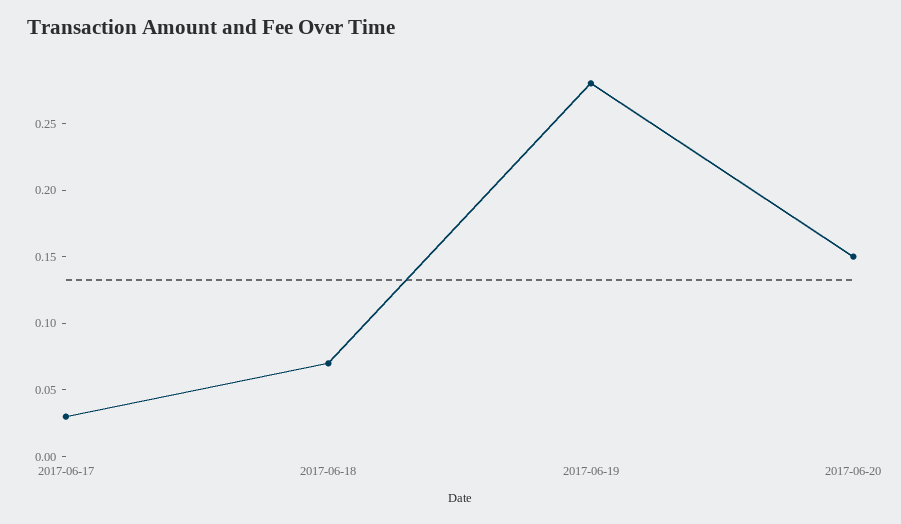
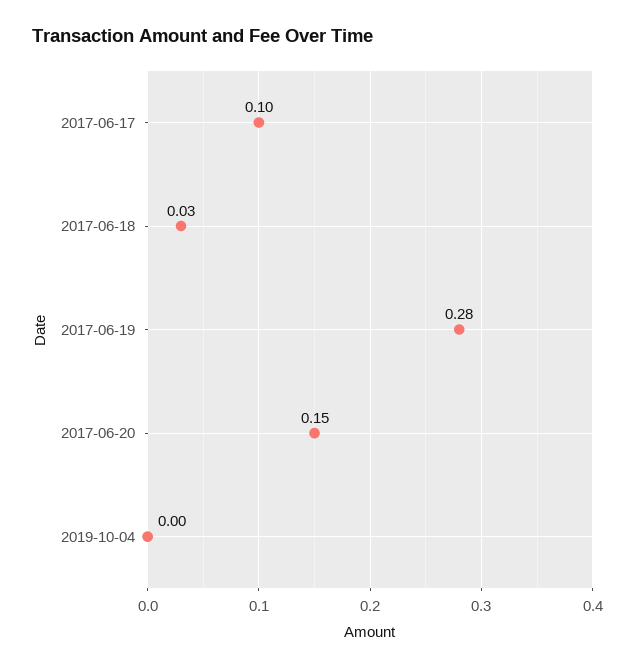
2017-06-17: 0.03 -> 0.1
2017-06-18: 0.07 -> 0.03
2019-10-04: none -> 0

